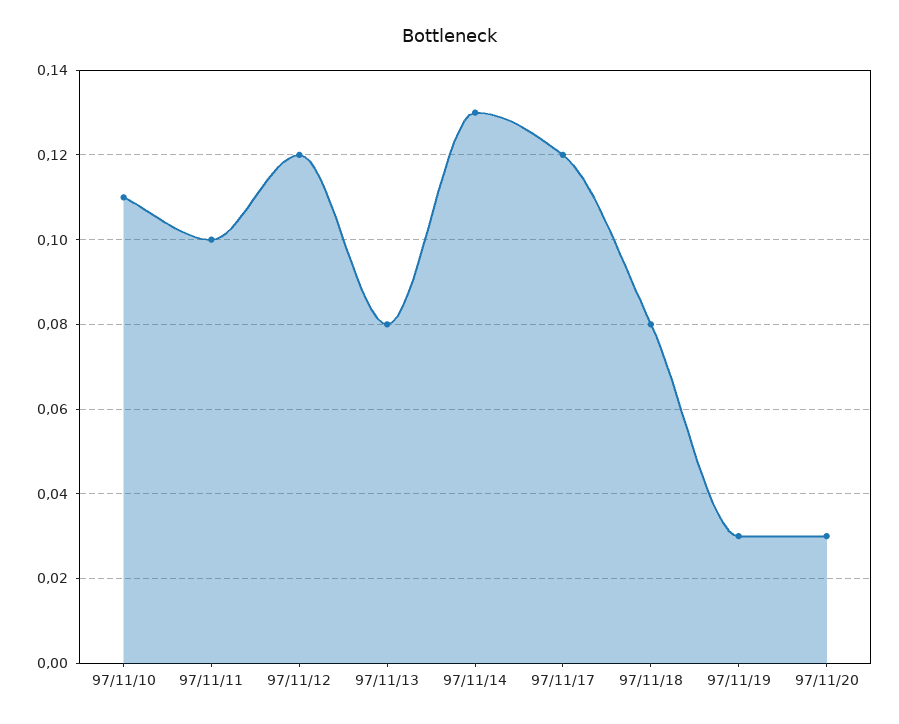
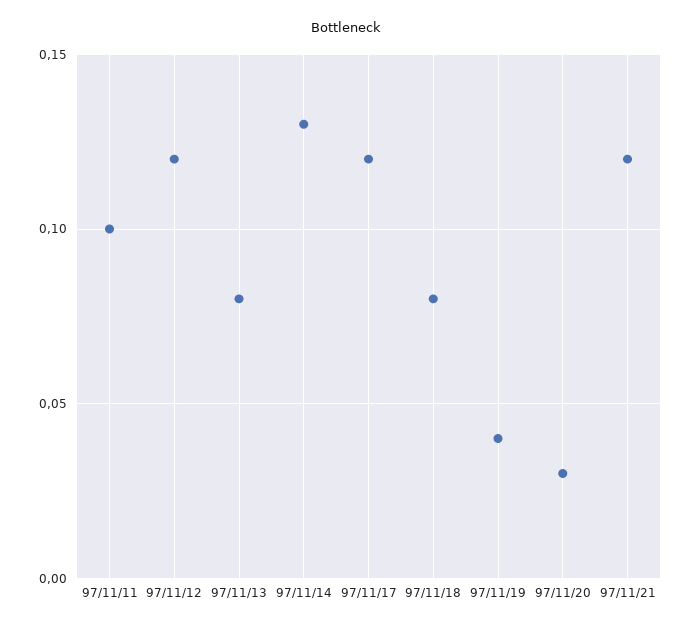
97/11/10: 0.11 -> none
97/11/19: 0.03 -> 0.04
97/11/21: none -> 0.12

